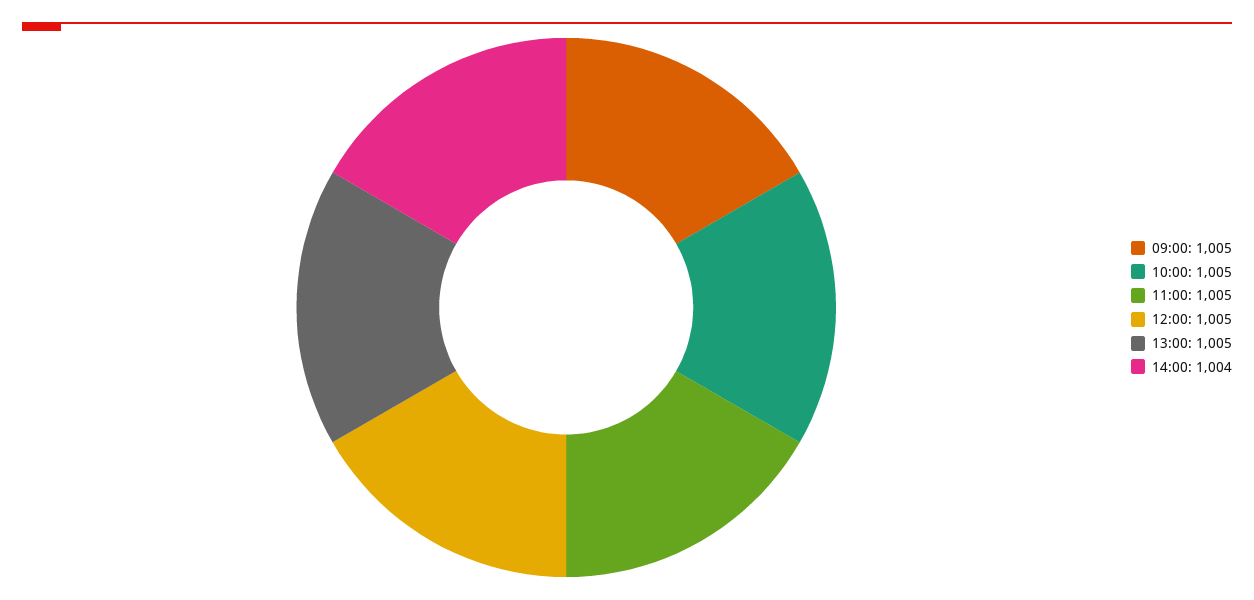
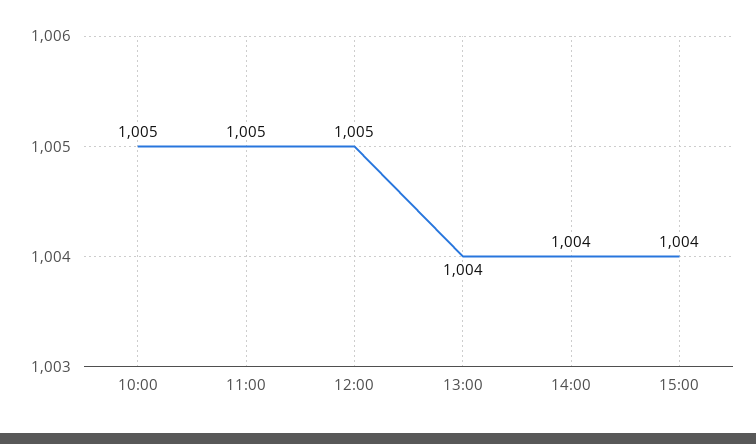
09:00: 1005 -> none
13:00: 1005 -> 1004
15:00: none -> 1004

